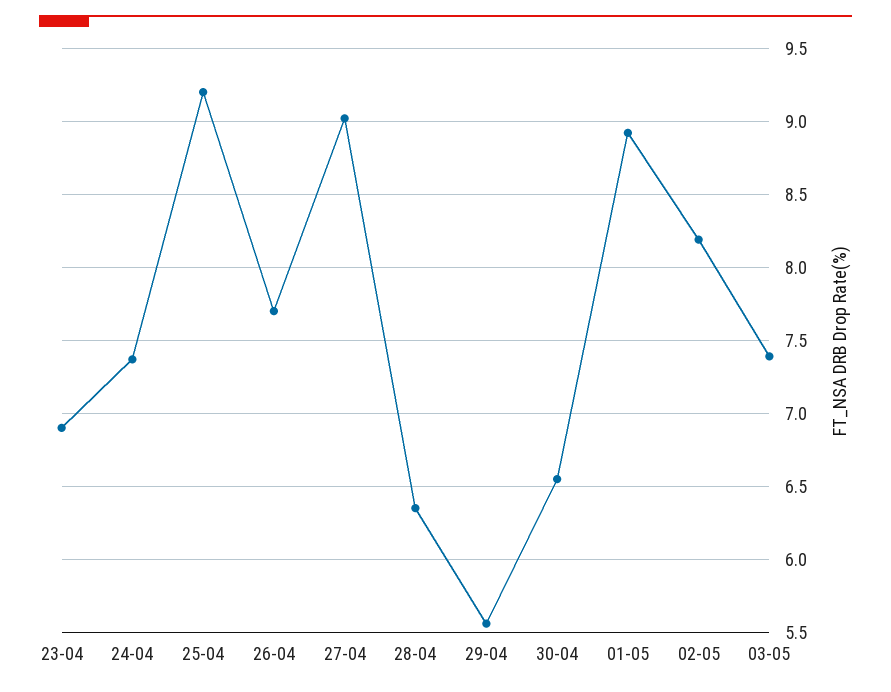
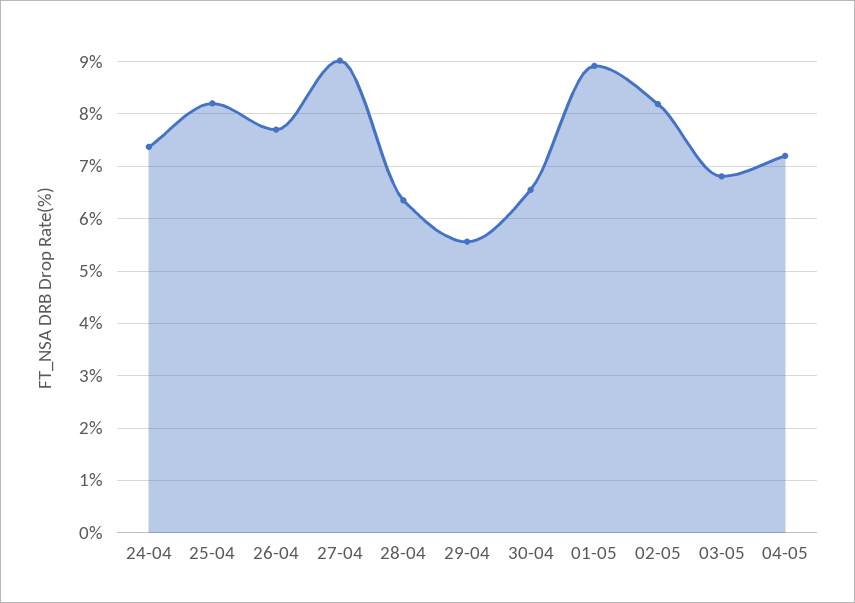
23-04: 6.9 -> none
25-04: 9.2 -> 8.2
03-05: 7.4 -> 6.8
04-05: none -> 7.2

